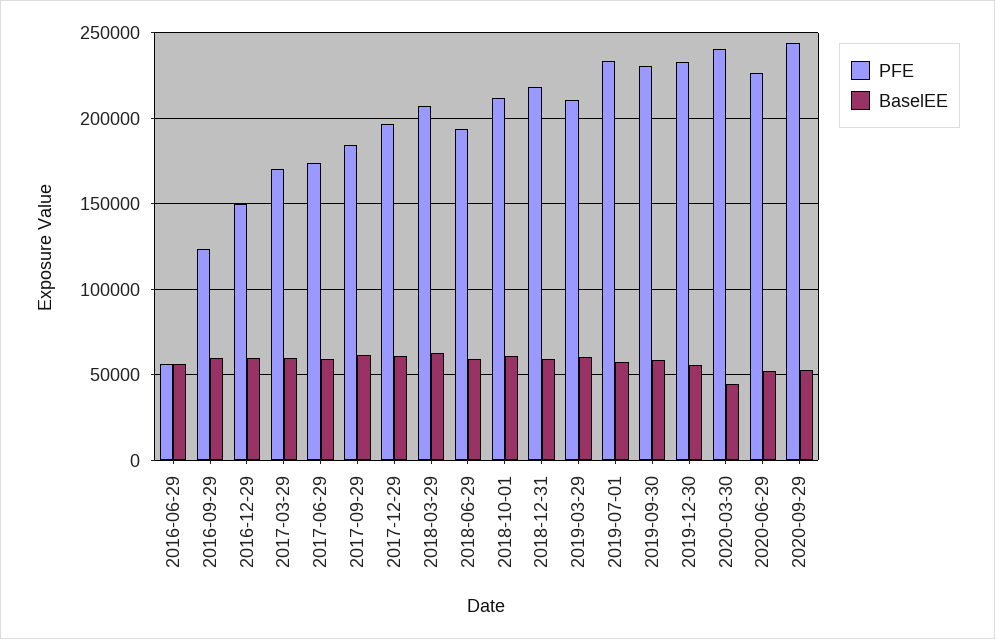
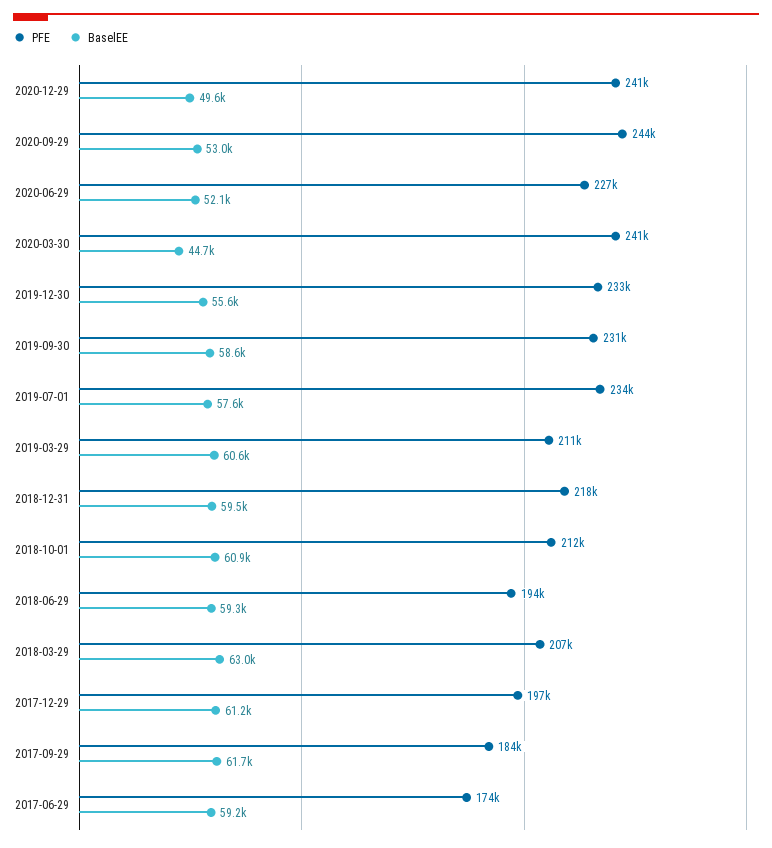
PFE, 2016-06-29: 55000 -> none
BaselEE, 2016-06-29: 55000 -> none
PFE, 2016-09-29: 125000 -> none
BaselEE, 2016-09-29: 60000 -> none
PFE, 2016-12-29: 150000 -> none
BaselEE, 2016-12-29: 60000 -> none
PFE, 2017-03-29: 170000 -> none
BaselEE, 2017-03-29: 60000 -> none
PFE, 2020-12-29: none -> 241000
BaselEE, 2020-12-29: none -> 49600

